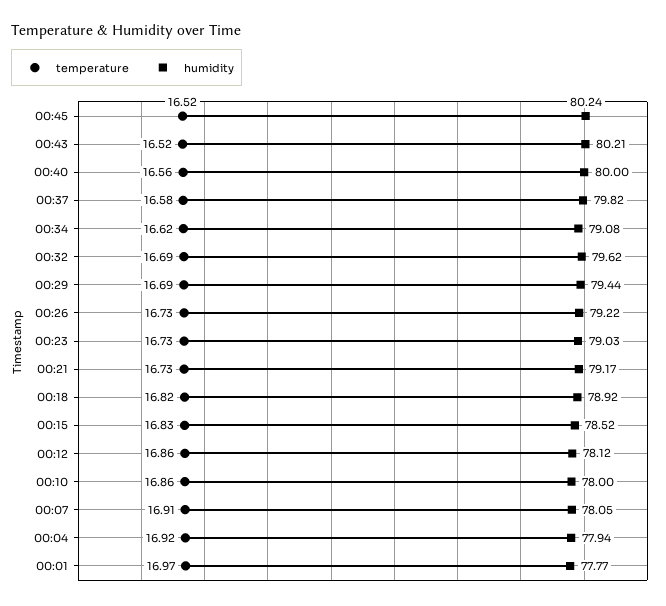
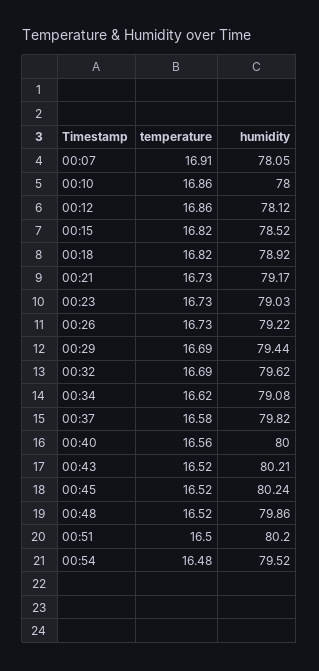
temperature, 00:15: 16.83 -> 16.82
temperature, 00:04: 16.92 -> none
humidity, 00:04: 77.94 -> none
temperature, 00:01: 16.97 -> none
humidity, 00:01: 77.77 -> none
temperature, 00:48: none -> 16.52
humidity, 00:48: none -> 79.86
temperature, 00:51: none -> 16.5
humidity, 00:51: none -> 80.2
temperature, 00:54: none -> 16.48
humidity, 00:54: none -> 79.52

